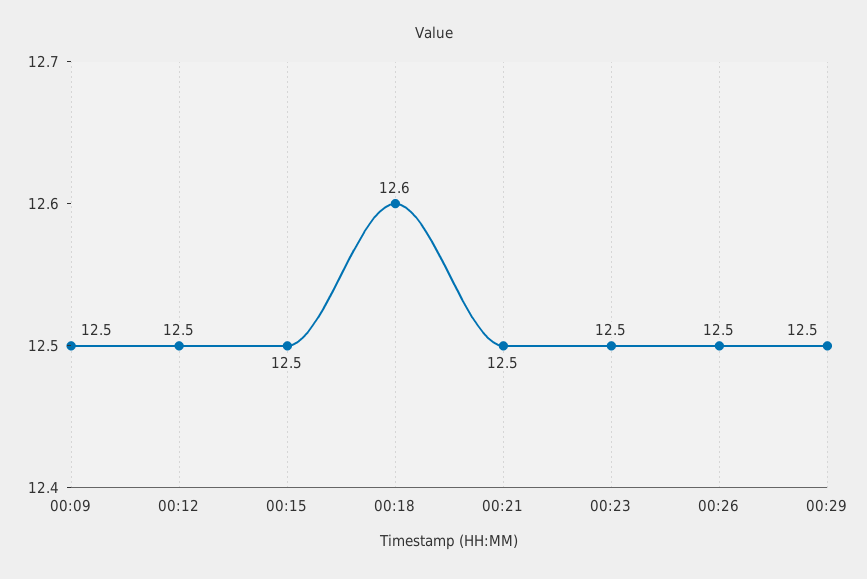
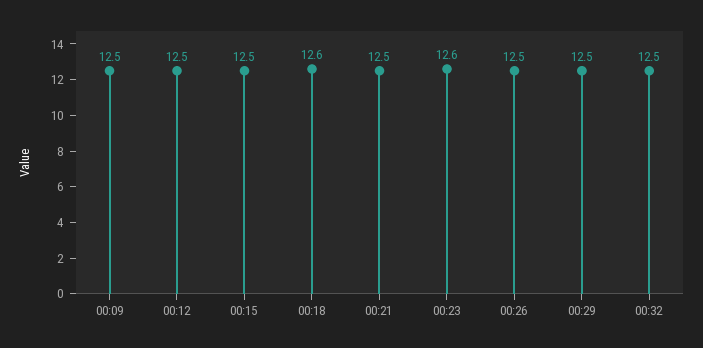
00:23: 12.5 -> 12.6
00:32: none -> 12.5

